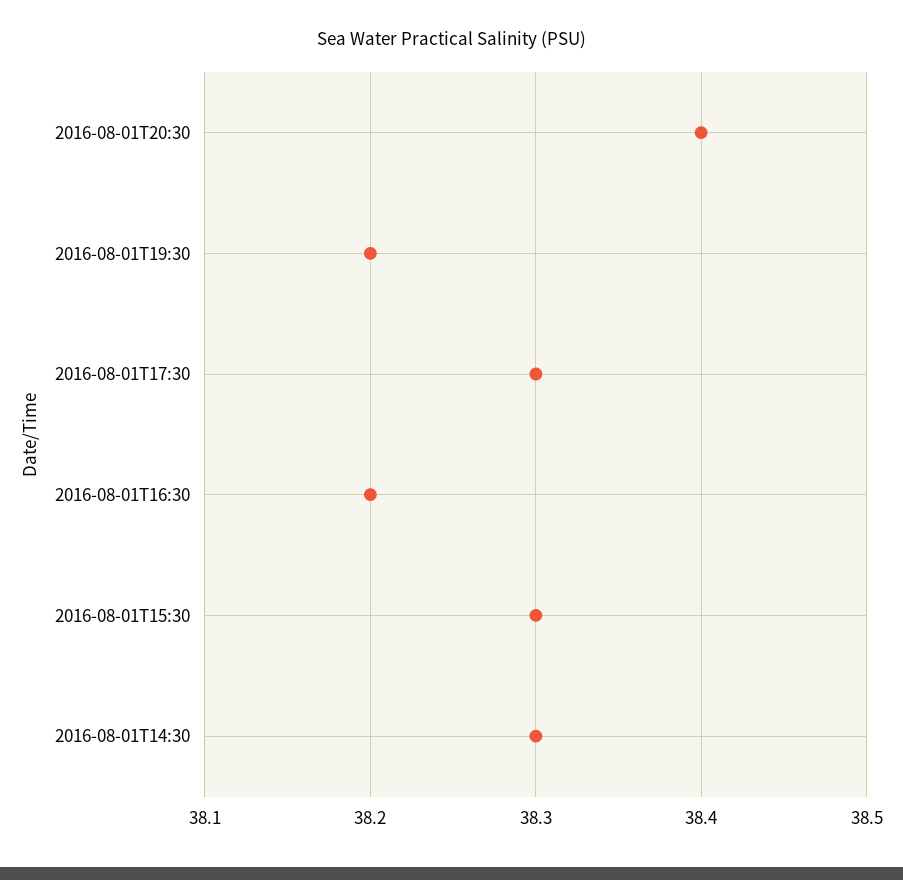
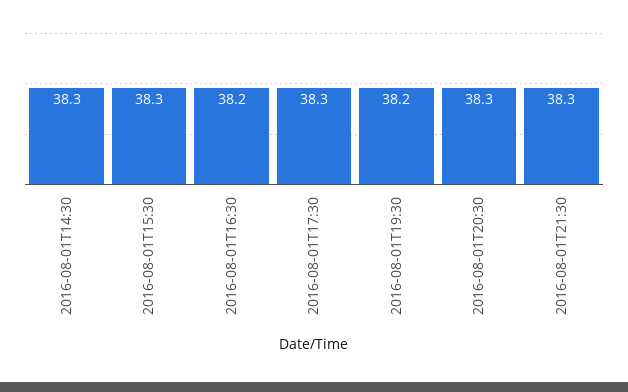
2016-08-01T20:30: 38.4 -> 38.3
2016-08-01T21:30: none -> 38.3

